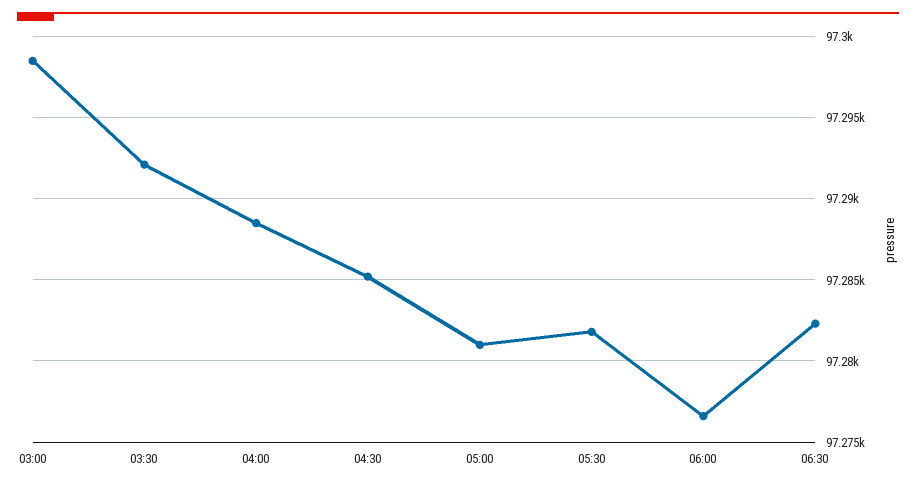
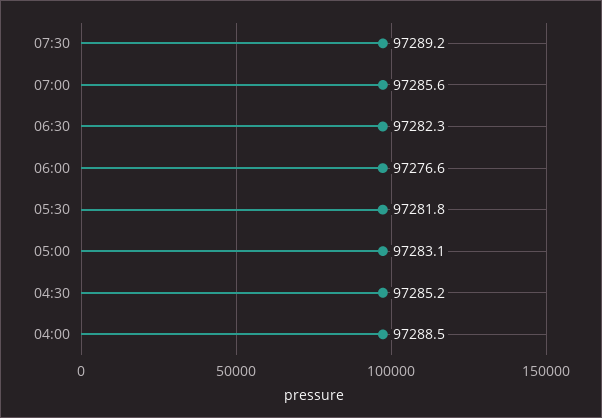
03:00: 97298.5 -> none
03:30: 97292 -> none
05:00: 97281 -> 97283.1
07:30: none -> 97289.2
07:00: none -> 97285.6

